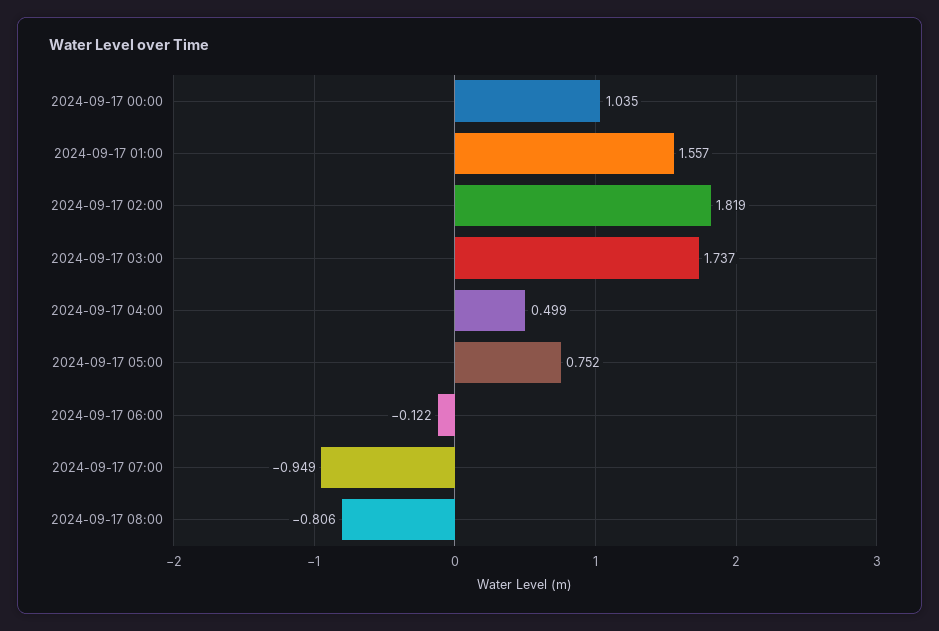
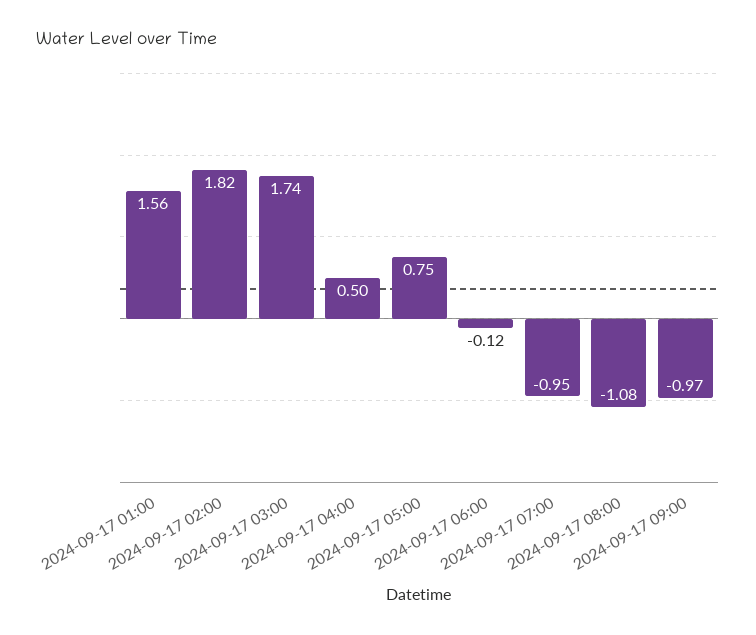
2024-09-17 00:00: 1.035 -> none
2024-09-17 08:00: -0.806 -> -1.08
2024-09-17 09:00: none -> -0.97

